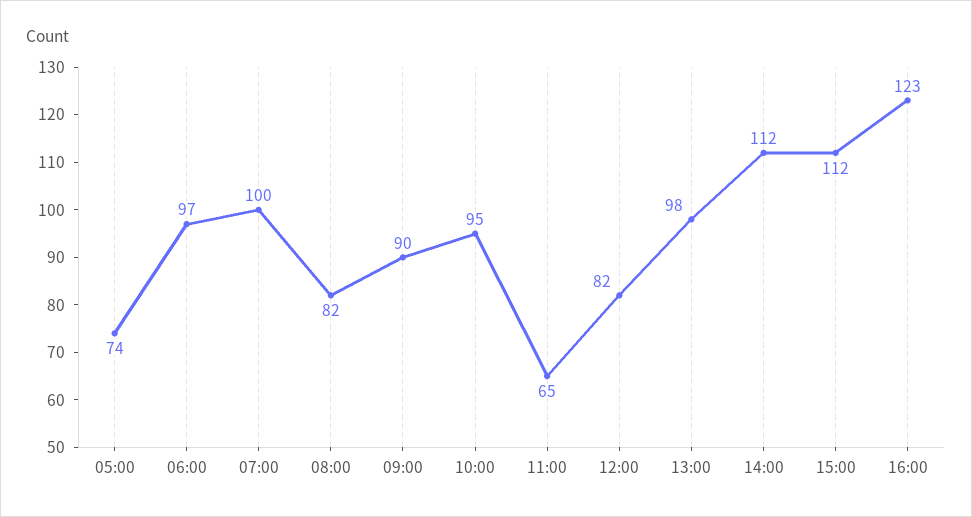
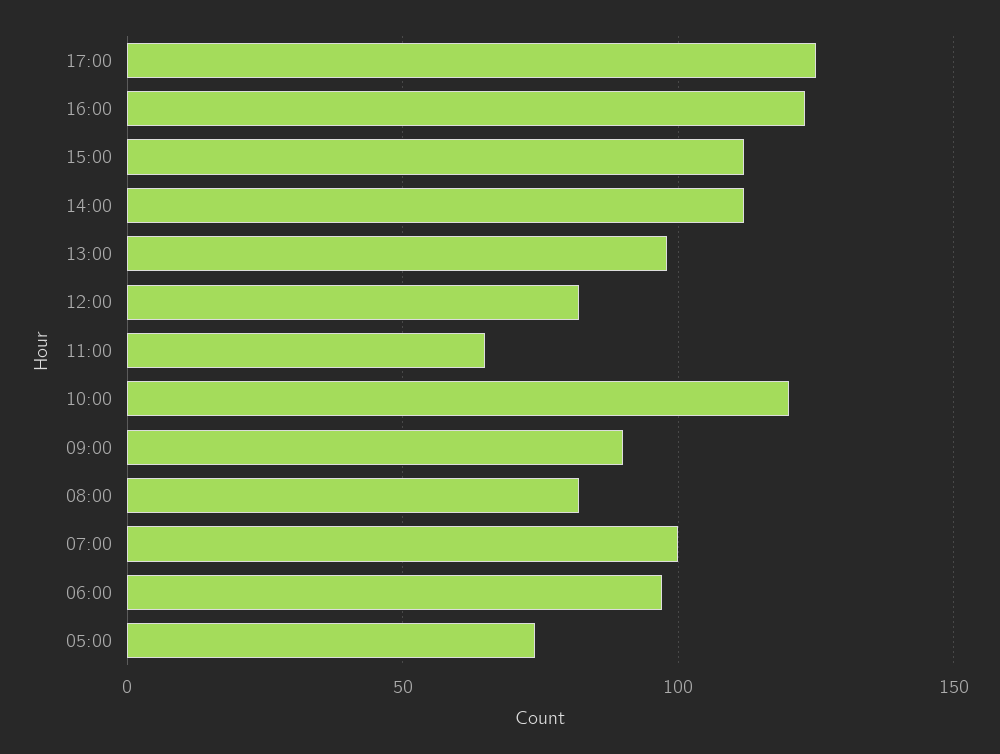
10:00: 95 -> 120
17:00: none -> 125

